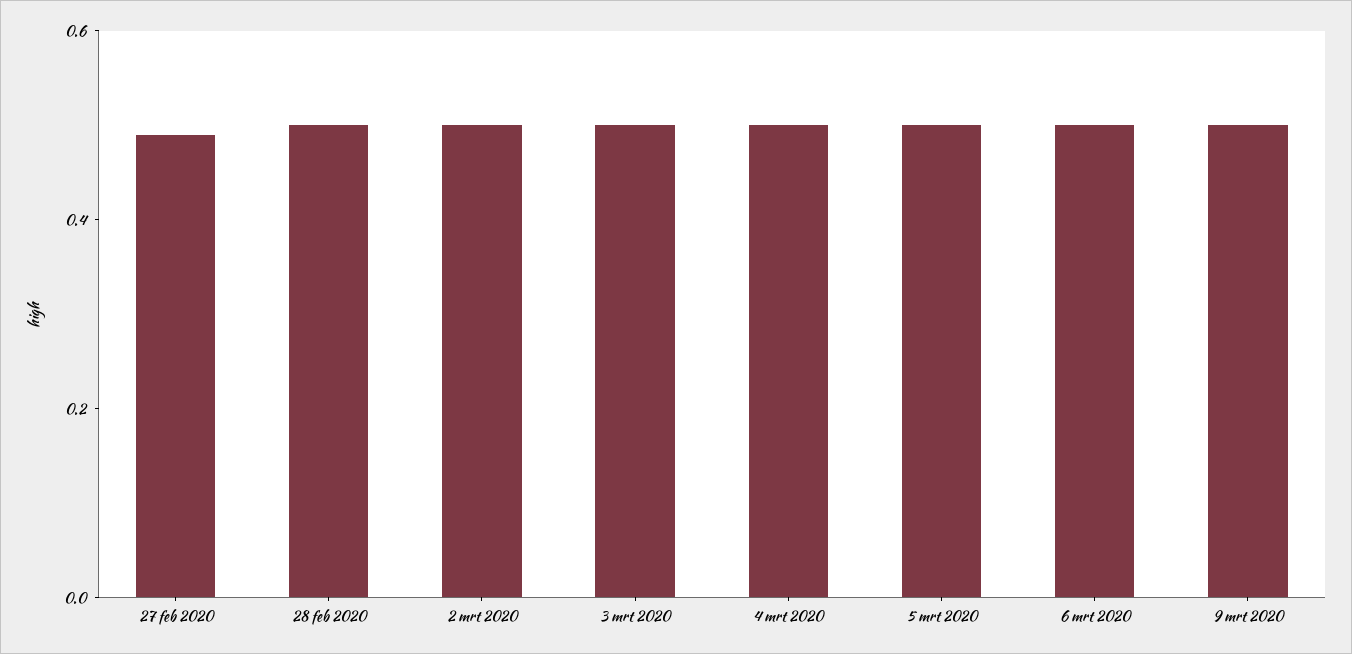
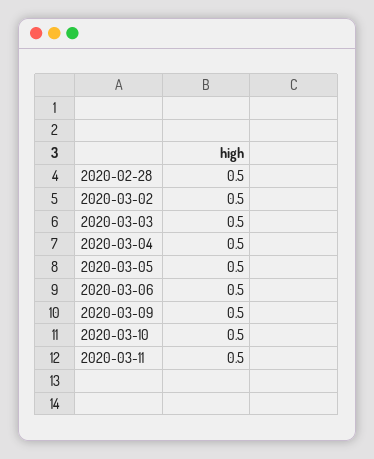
27 feb 2020: 0.5 -> none
2020-03-10: none -> 0.5
2020-03-11: none -> 0.5

